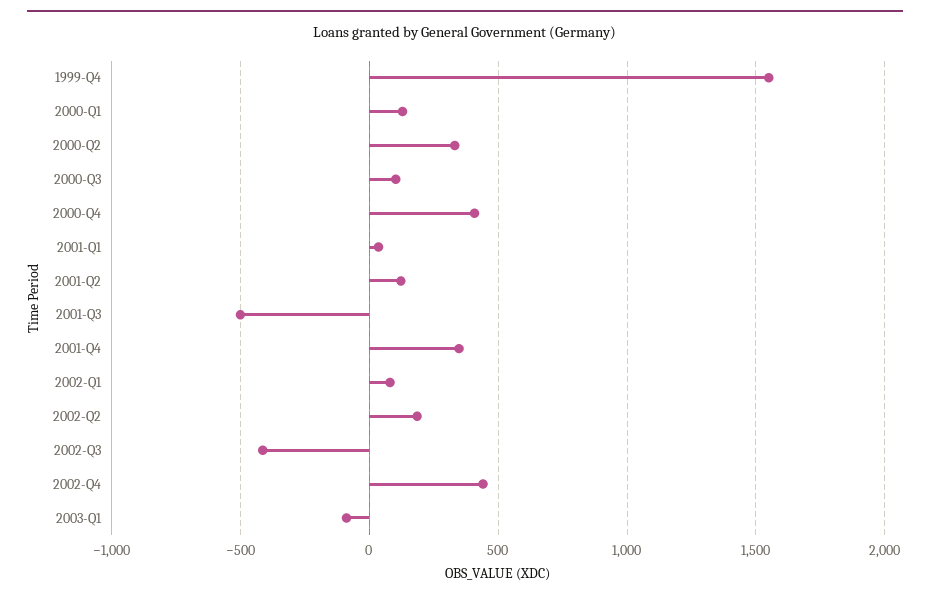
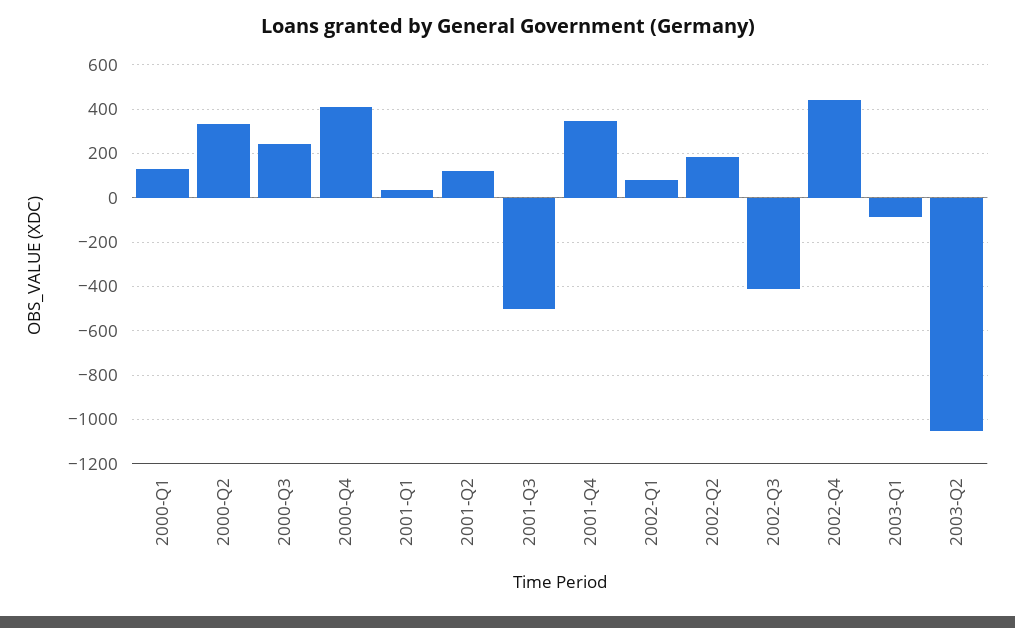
1999-Q4: 1550 -> none
2000-Q3: 100 -> 250
2003-Q2: none -> -1050

